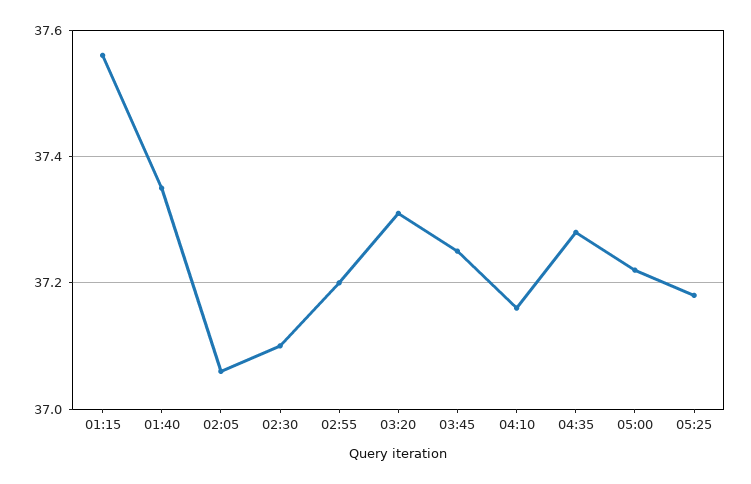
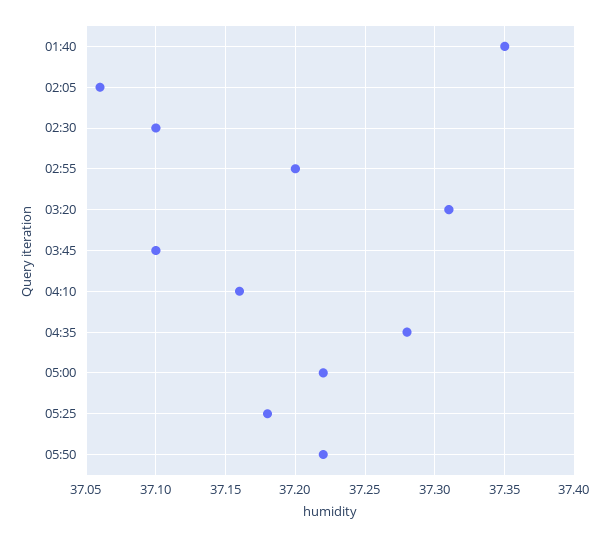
01:15: 37.55 -> none
03:45: 37.25 -> 37.1
05:50: none -> 37.22

